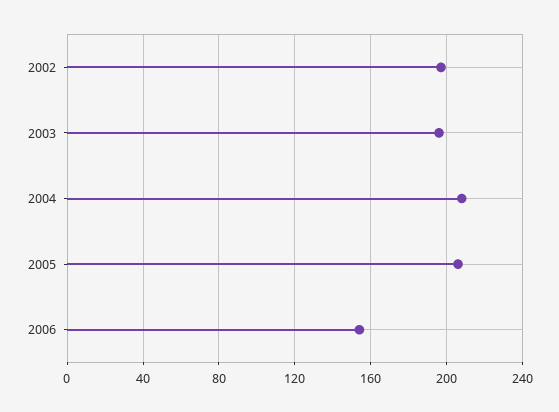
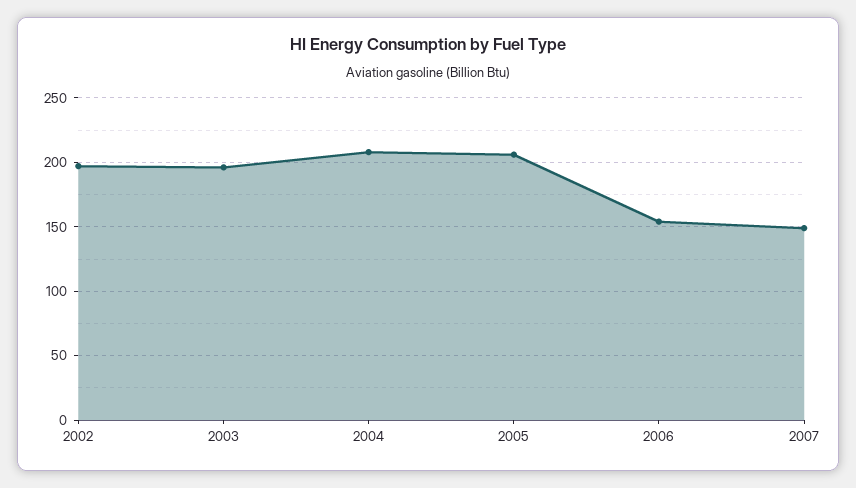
2007: none -> 150

